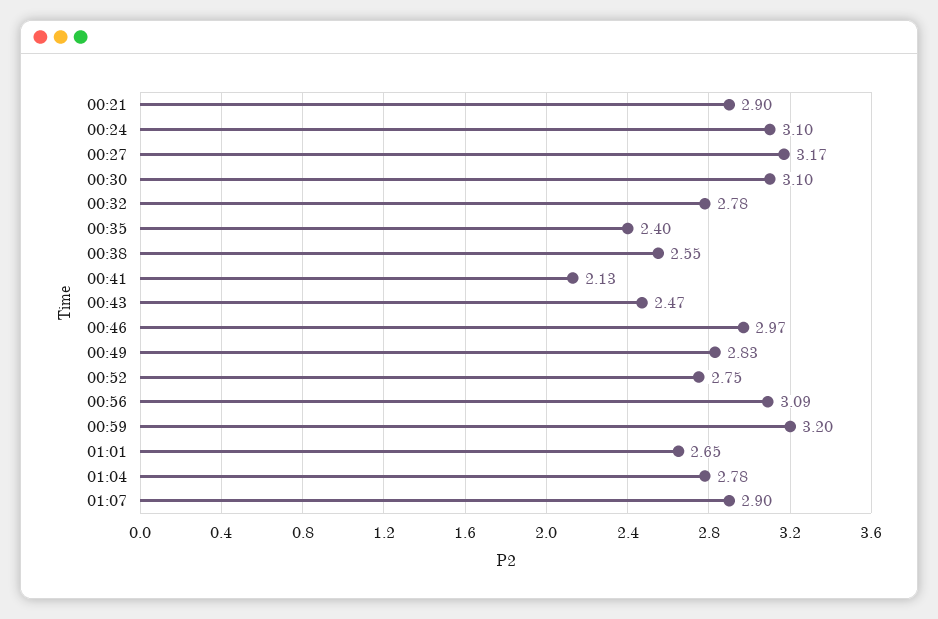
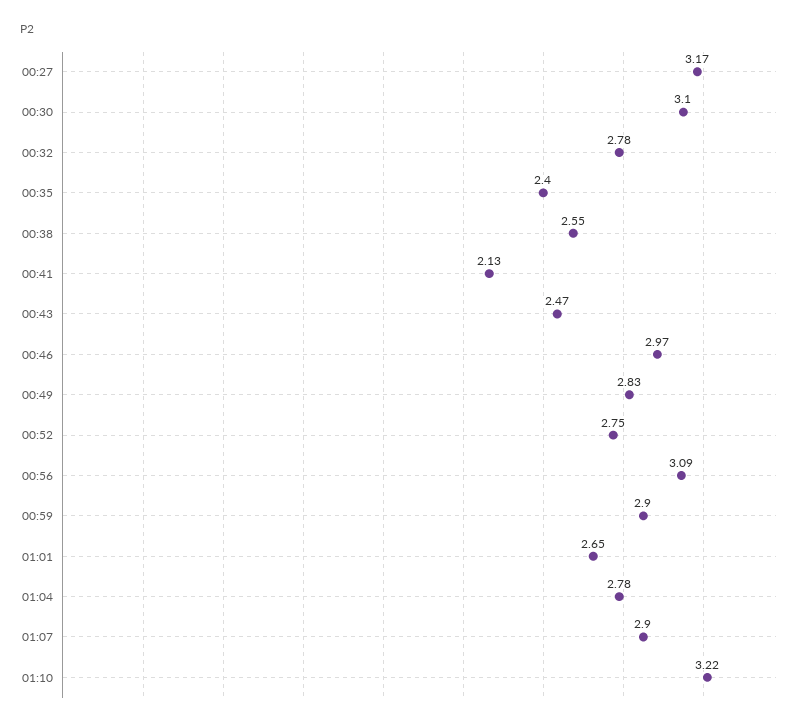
00:21: 2.9 -> none
00:24: 3.1 -> none
00:59: 3.2 -> 2.9
01:10: none -> 3.22

